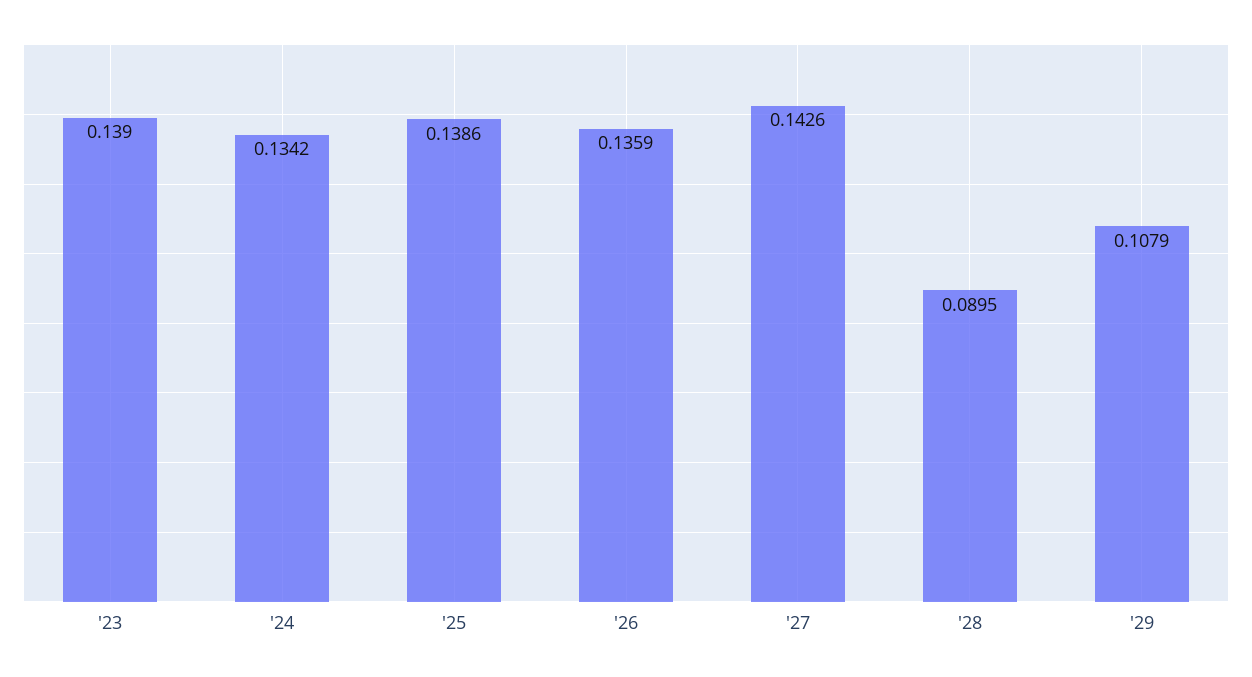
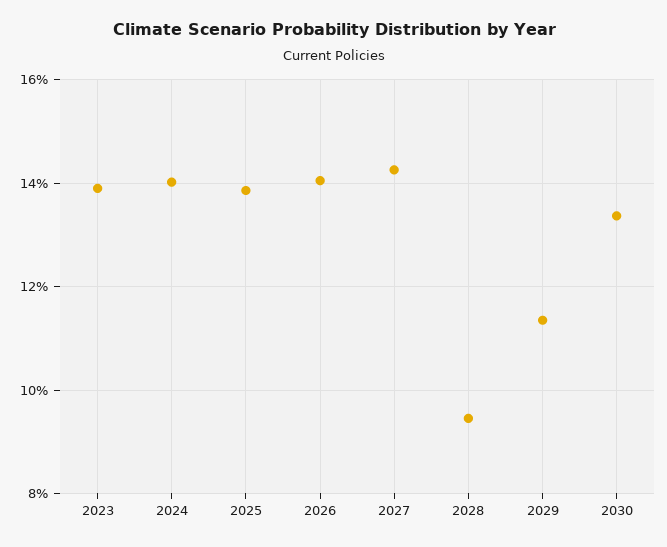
'24: 0.1342 -> 0.14
'26: 0.1359 -> 0.14
'28: 0.0895 -> 0.094
'29: 0.1079 -> 0.114
2030: none -> 0.134

